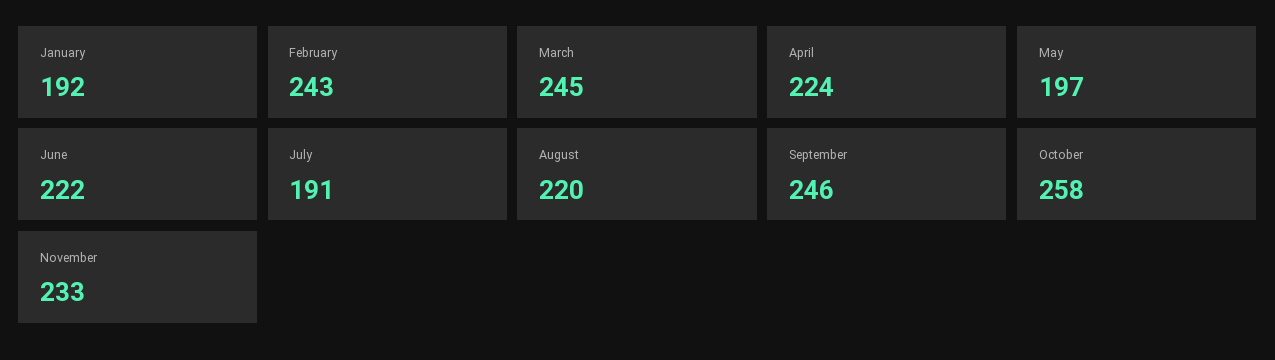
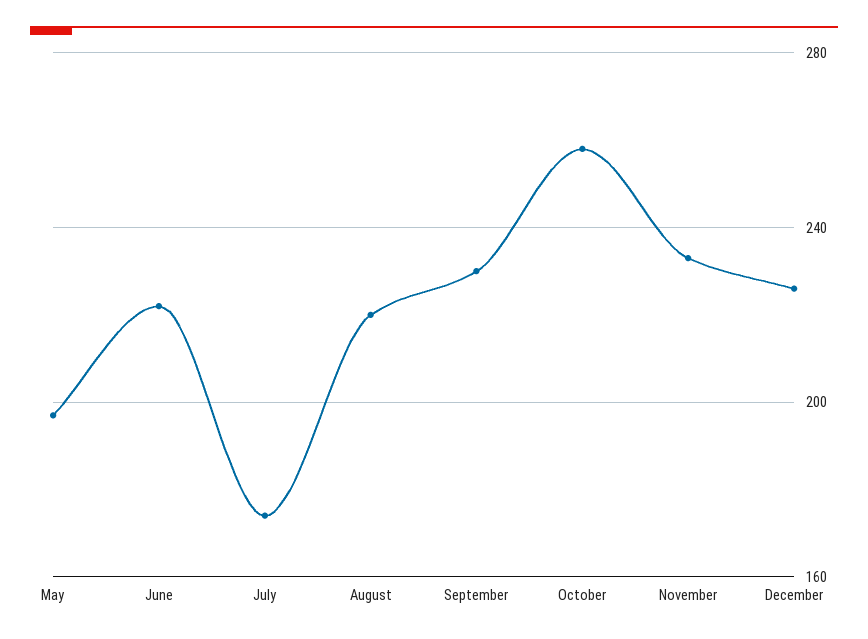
January: 192 -> none
February: 243 -> none
March: 245 -> none
April: 224 -> none
July: 191 -> 175
September: 246 -> 230
December: none -> 225

